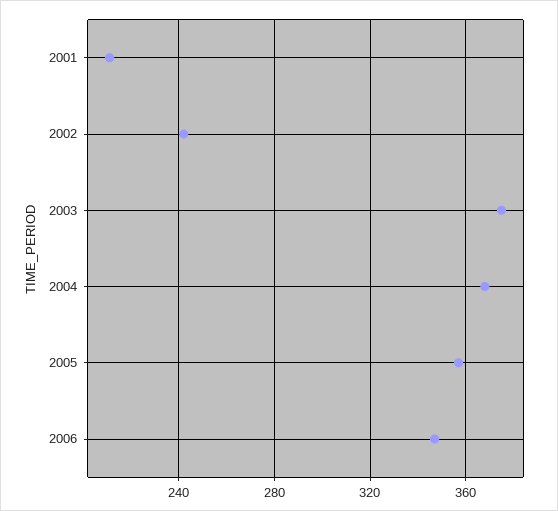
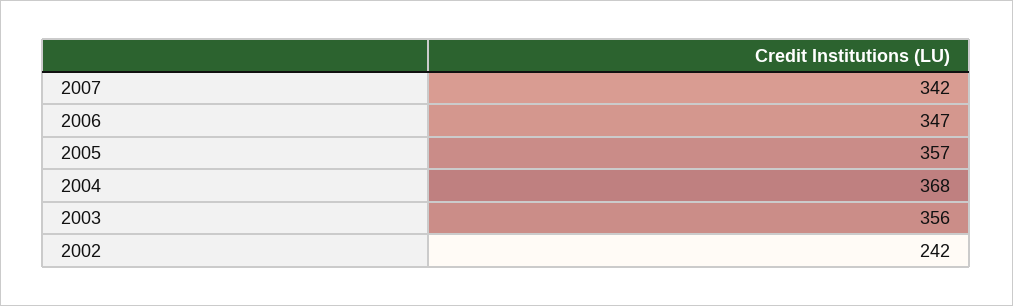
2001: 210 -> none
2003: 375 -> 356
2007: none -> 342

